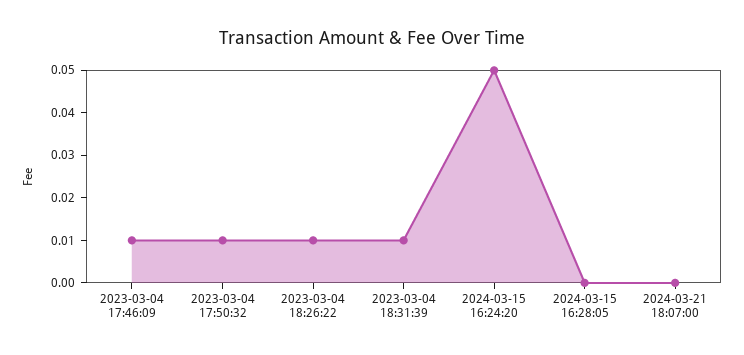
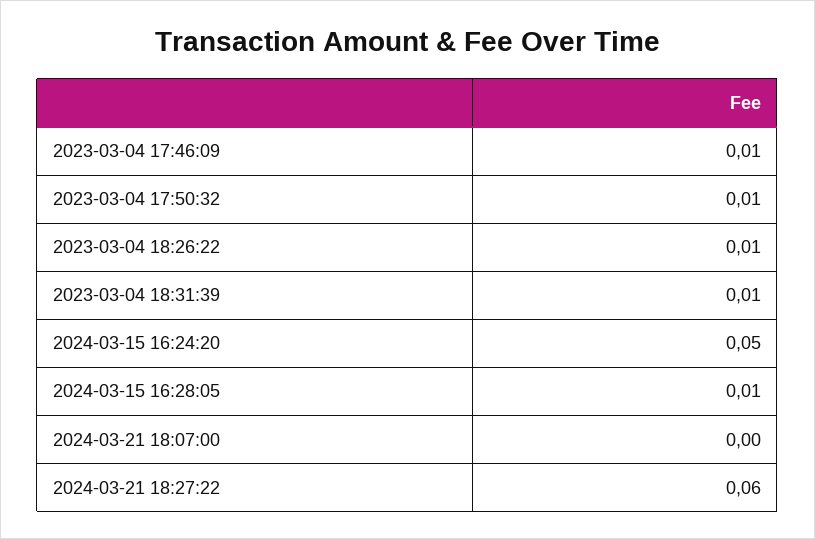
2024-03-15 16:28:05: 0 -> 0.01
2024-03-21 18:27:22: none -> 0.06

